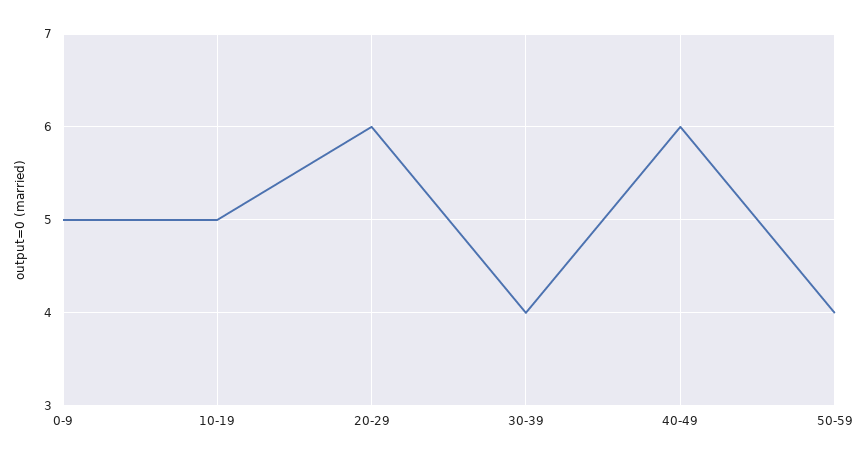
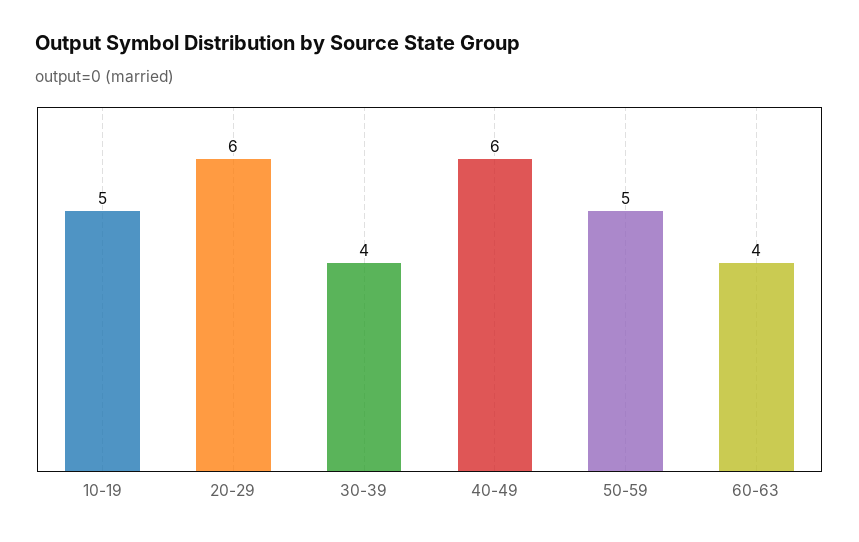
0-9: 5 -> none
50-59: 4 -> 5
60-63: none -> 4

